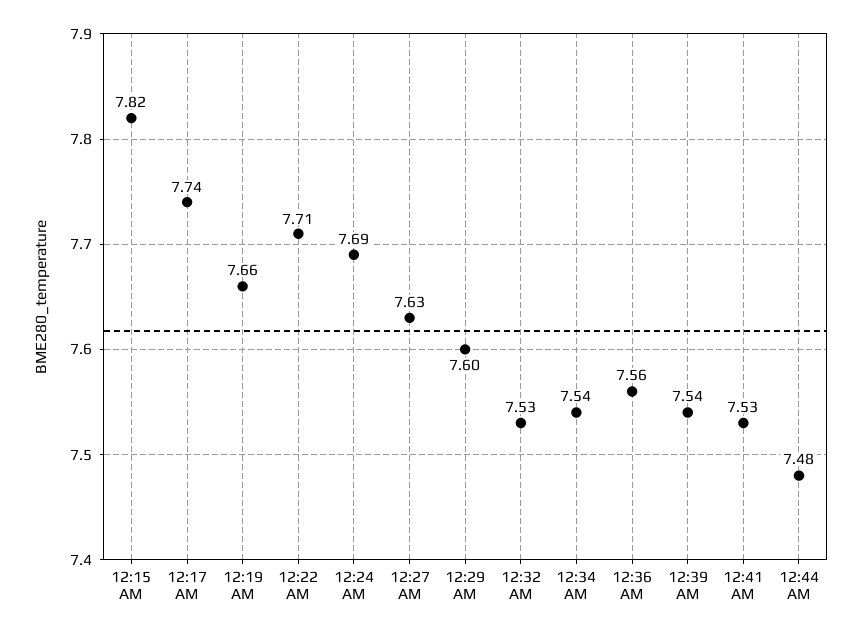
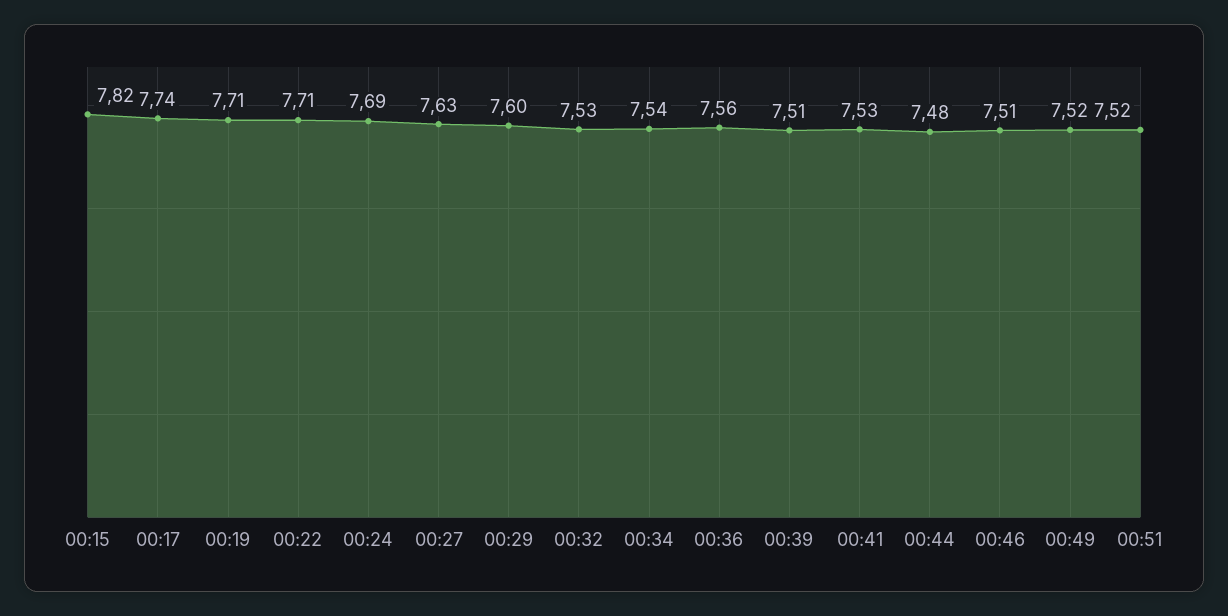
12:19 AM: 7.66 -> 7.71
12:39 AM: 7.54 -> 7.51
00:46: none -> 7.51
00:49: none -> 7.52
00:51: none -> 7.52

